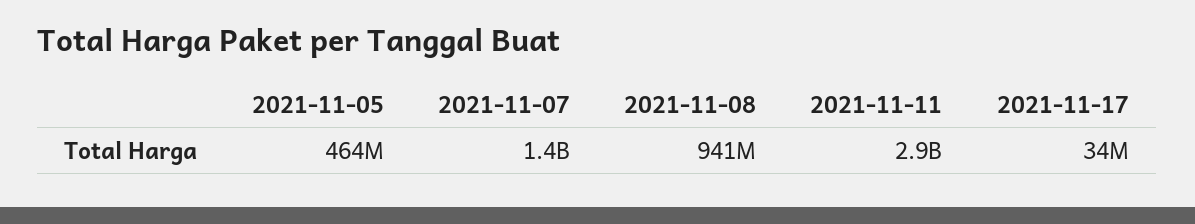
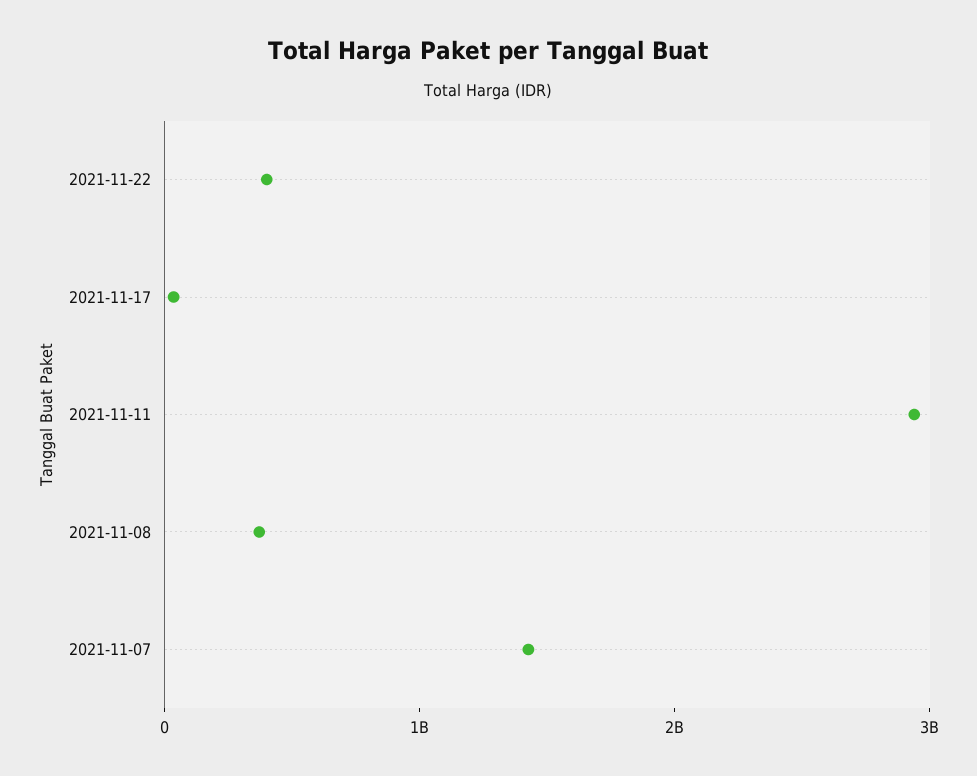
2021-11-05: 464000000 -> none
2021-11-08: 941000000 -> 400000000
2021-11-22: none -> 400000000

